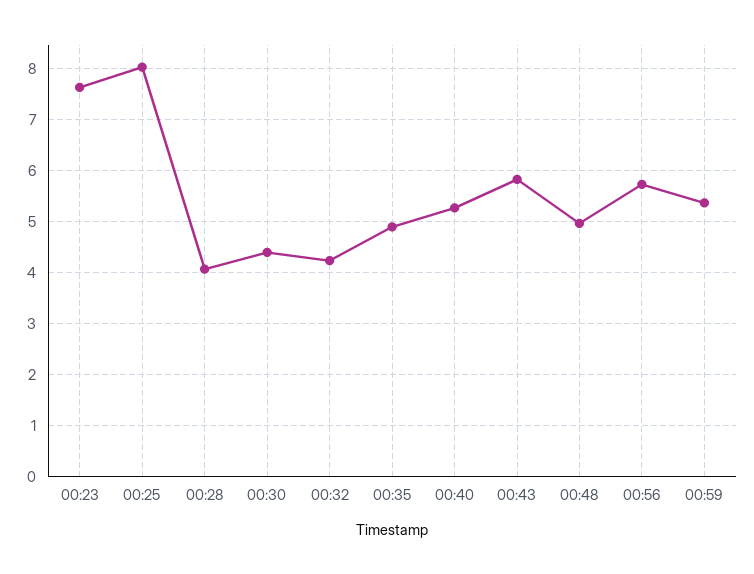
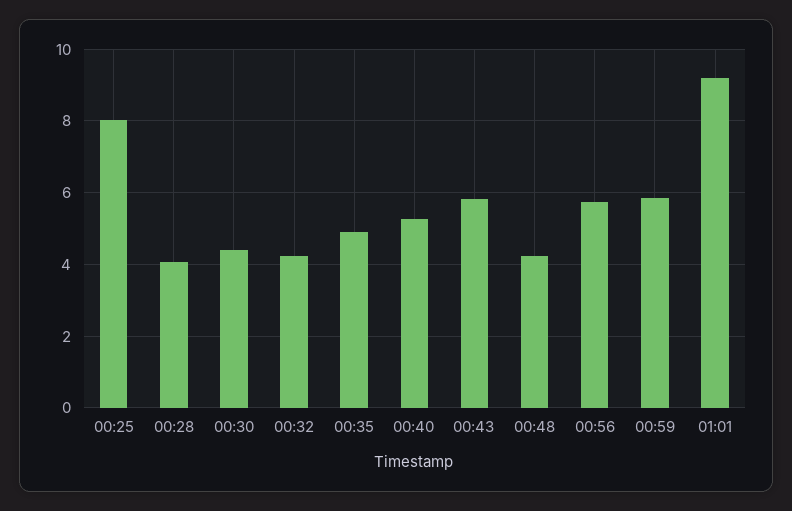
00:23: 7.6 -> none
00:48: 5 -> 4.2
00:59: 5.4 -> 5.8
01:01: none -> 9.2

